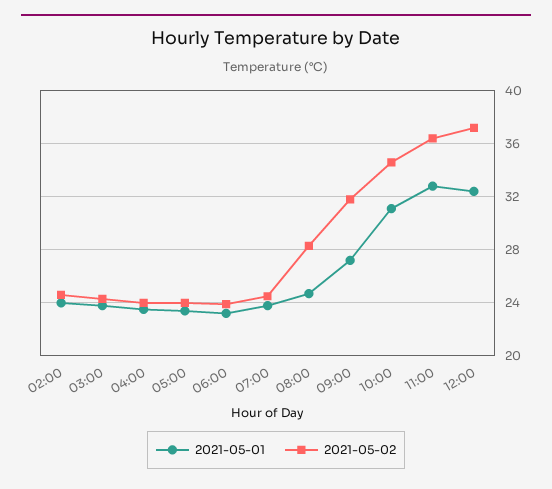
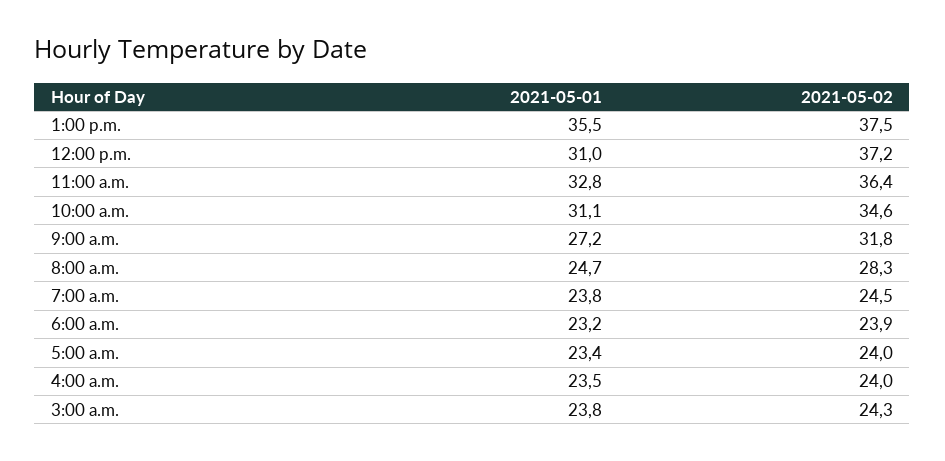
2021-05-01, 02:00: 24 -> none
2021-05-02, 02:00: 24.5 -> none
2021-05-01, 12:00: 32.5 -> 31
2021-05-01, 1:00 p.m.: none -> 35.5
2021-05-02, 1:00 p.m.: none -> 37.5

